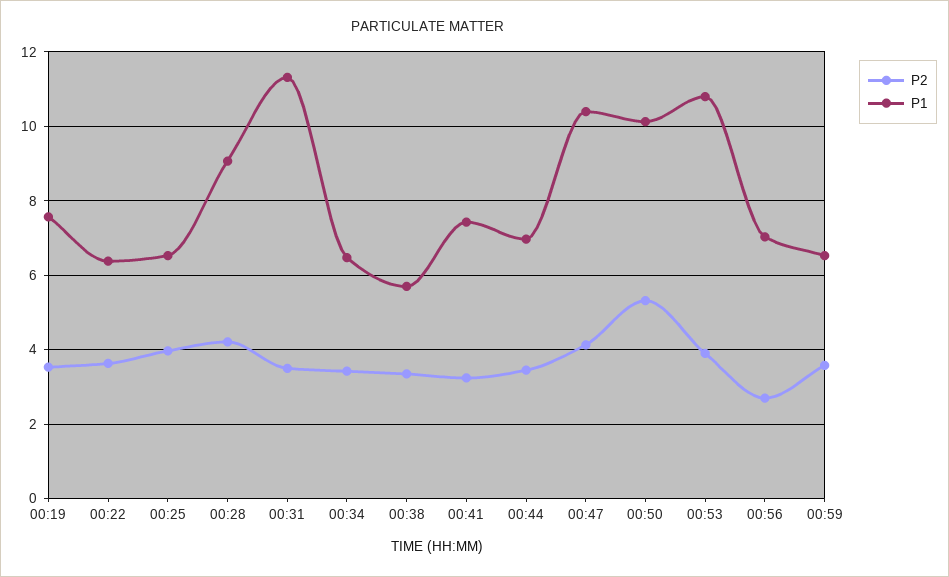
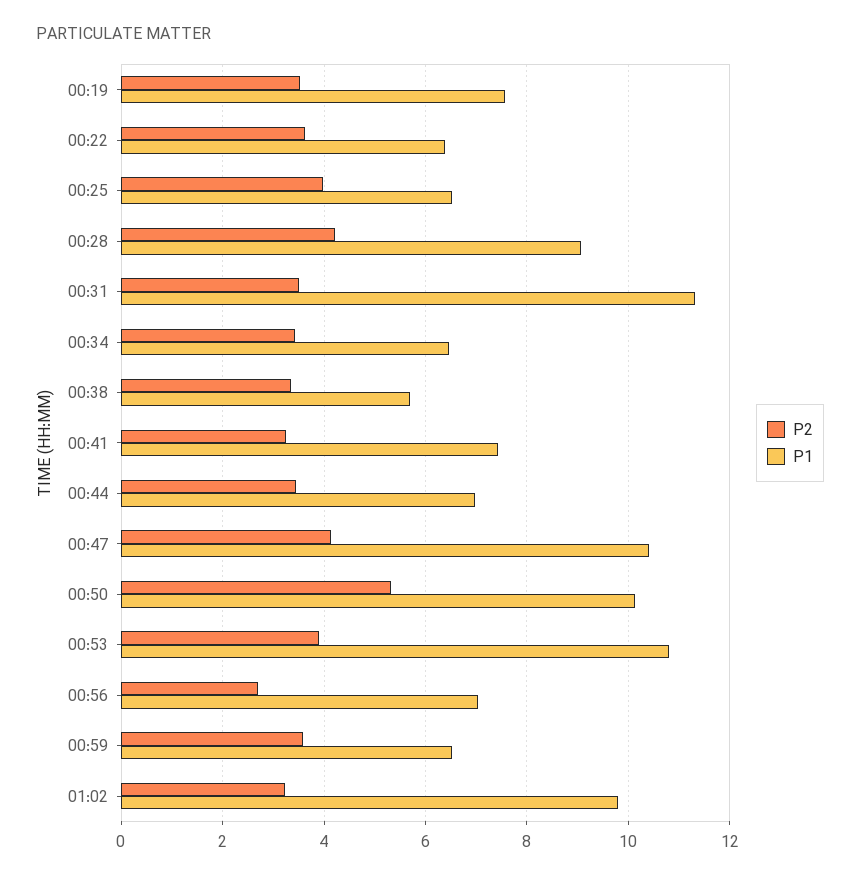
P2, 01:02: none -> 3.2
P1, 01:02: none -> 9.8

